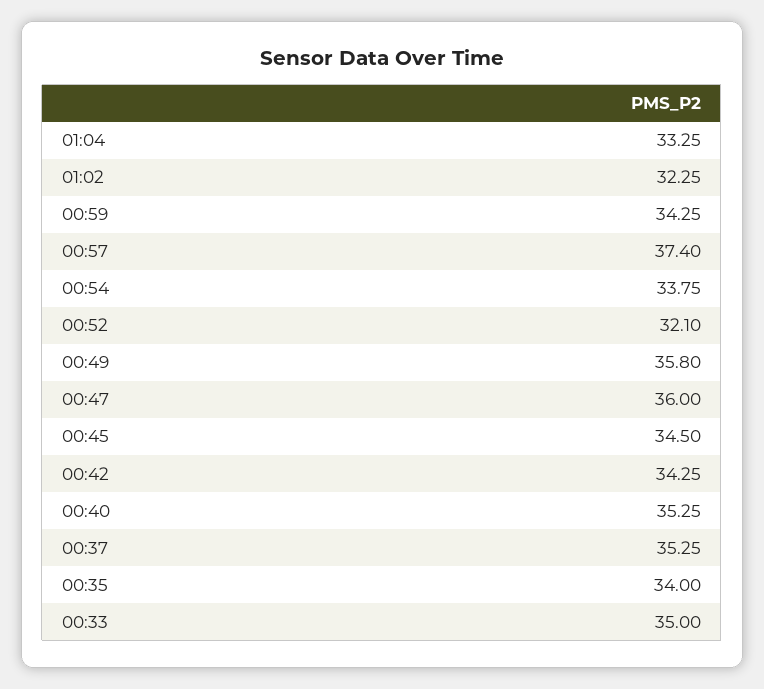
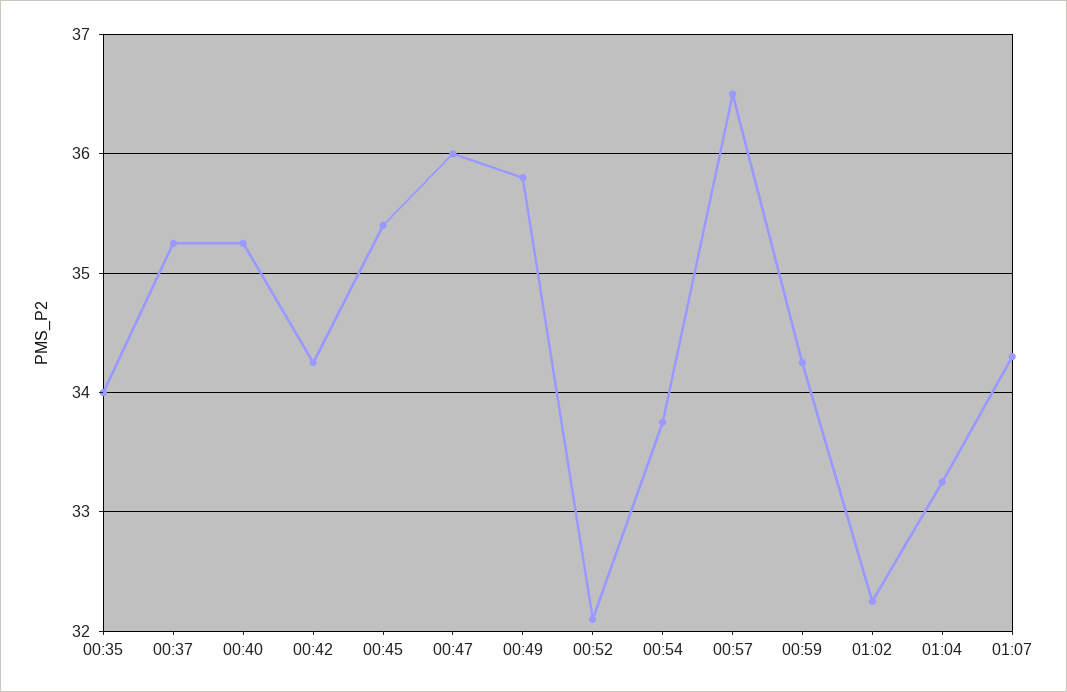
00:57: 37.4 -> 36.5
00:45: 34.5 -> 35.4
00:33: 35 -> none
01:07: none -> 34.3

